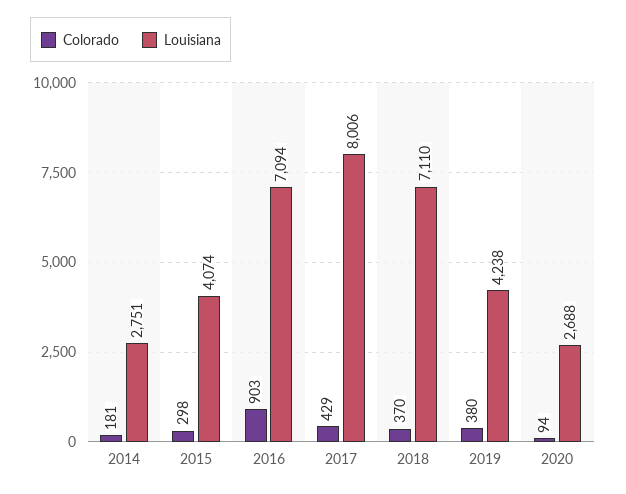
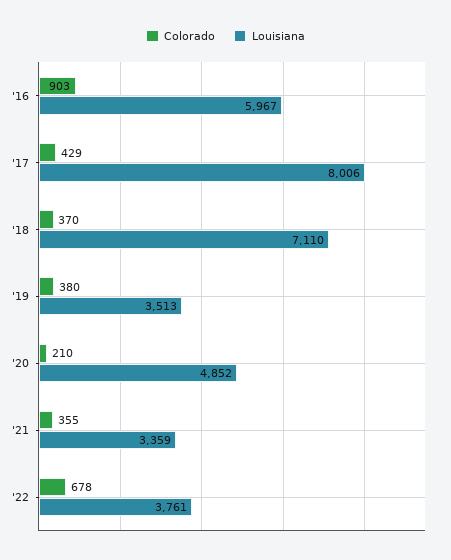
Colorado, 2014: 181 -> none
Louisiana, 2014: 2751 -> none
Colorado, 2015: 298 -> none
Louisiana, 2015: 4074 -> none
Louisiana, 2016: 7094 -> 5967
Louisiana, 2019: 4238 -> 3513
Colorado, 2020: 94 -> 210
Louisiana, 2020: 2688 -> 4852
Colorado, '21: none -> 355
Louisiana, '21: none -> 3359
Colorado, '22: none -> 678
Louisiana, '22: none -> 3761

